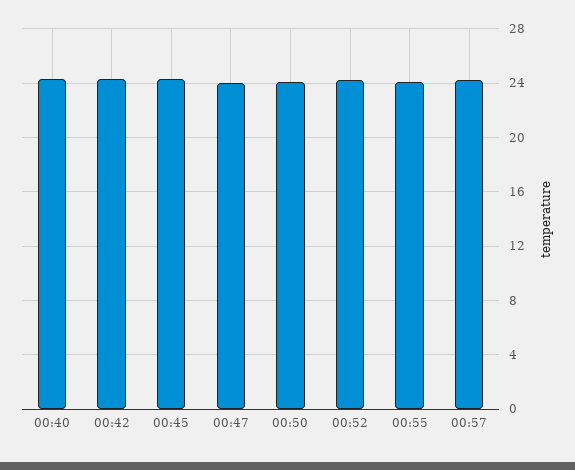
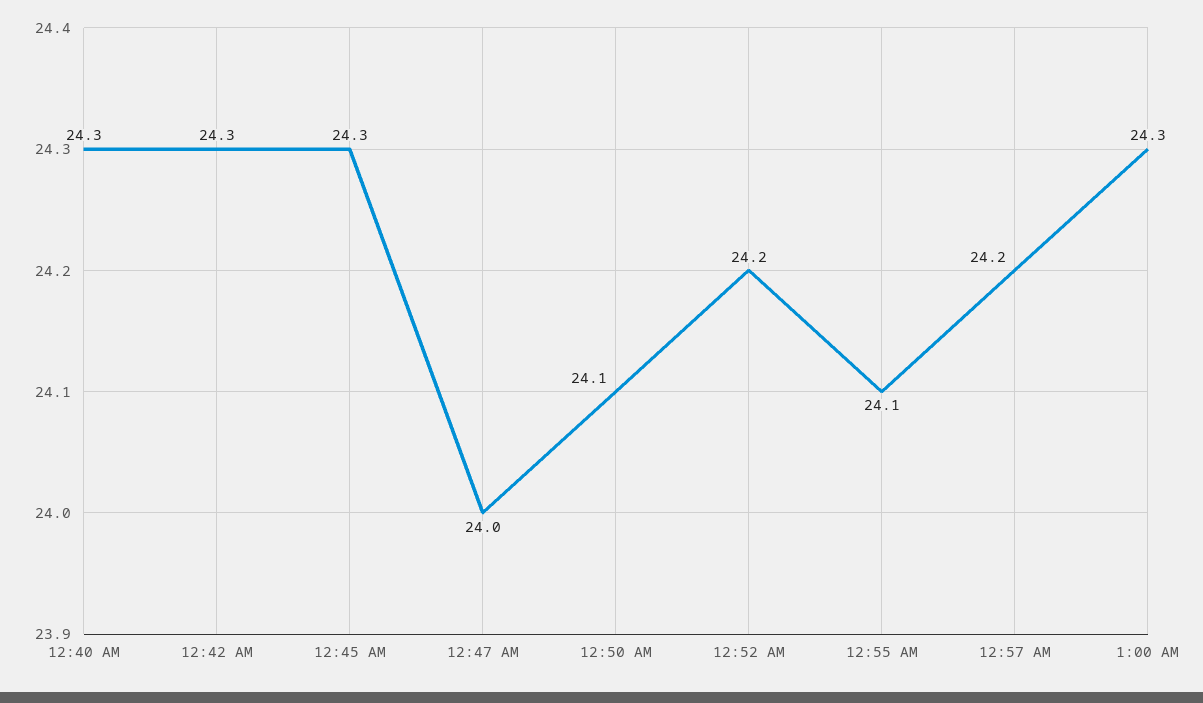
1:00 AM: none -> 24.3

